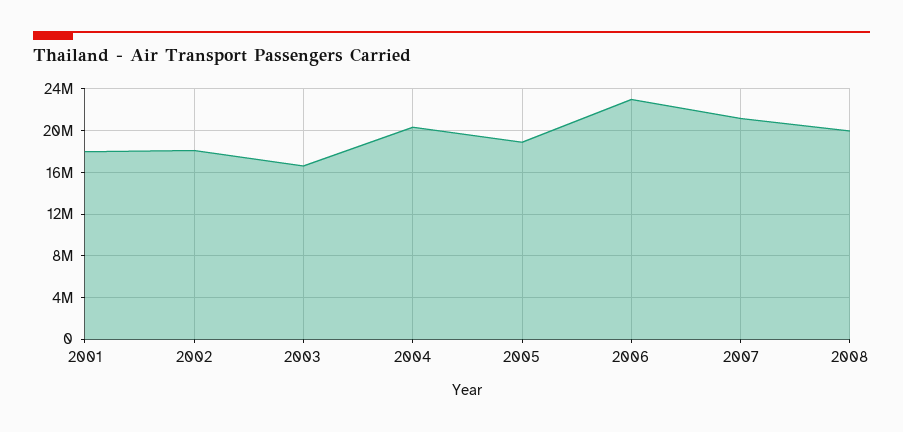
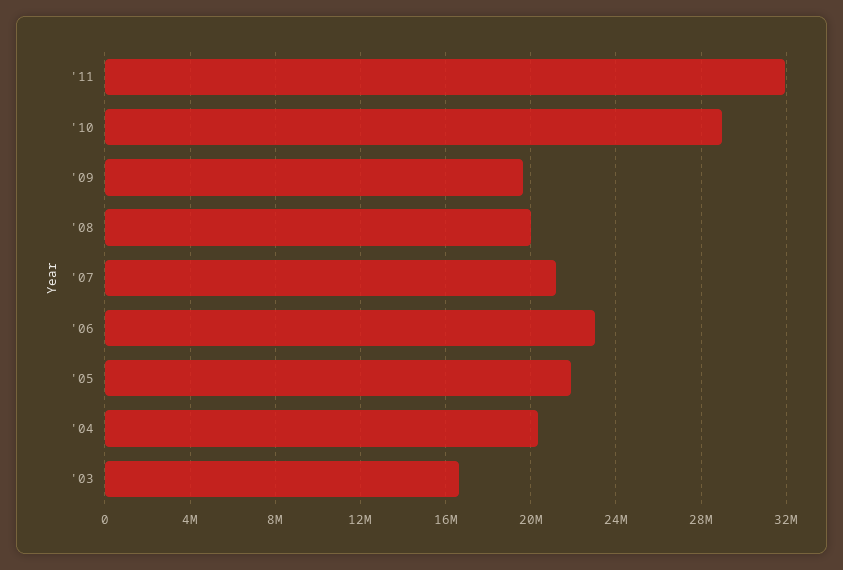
2001: 18000000 -> none
2002: 18000000 -> none
2005: 19000000 -> 22000000
'11: none -> 32000000
'10: none -> 29000000
'09: none -> 19500000

